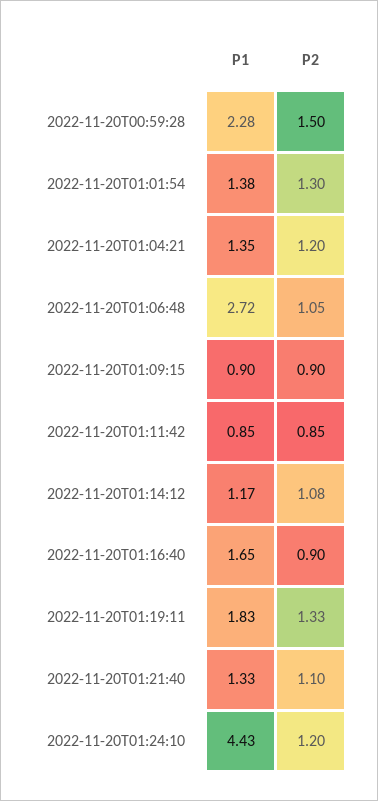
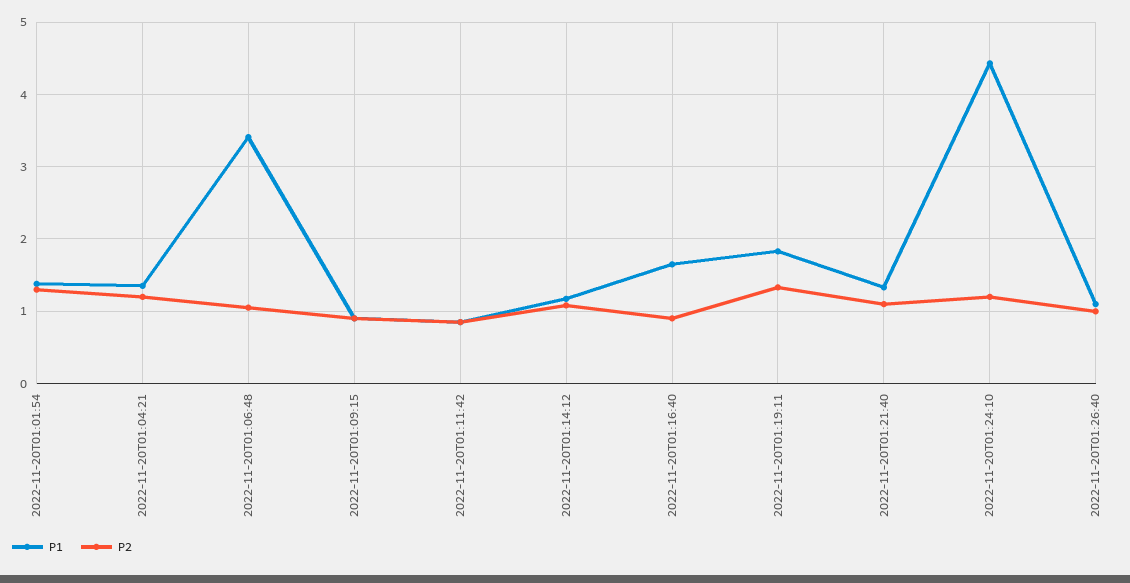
P1, 2022-11-20T00:59:28: 2.28 -> none
P2, 2022-11-20T00:59:28: 1.5 -> none
P1, 2022-11-20T01:06:48: 2.72 -> 3.4
P1, 2022-11-20T01:26:40: none -> 1.1
P2, 2022-11-20T01:26:40: none -> 1

